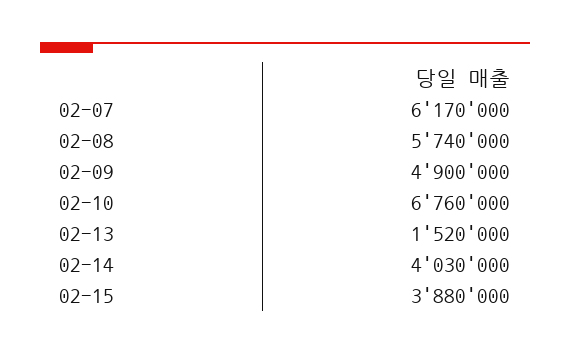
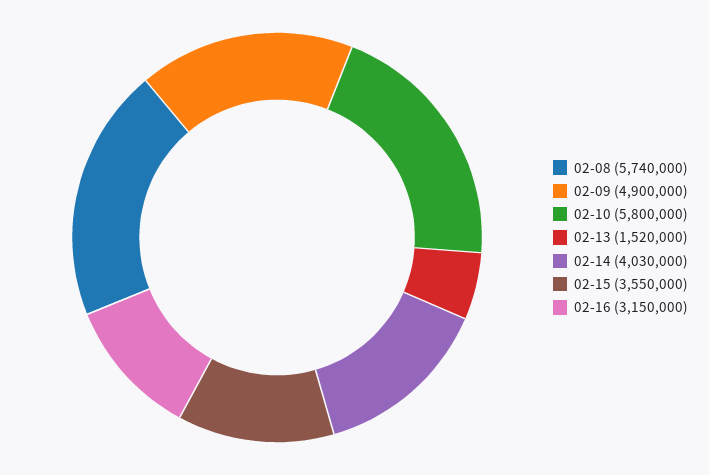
02-07: 6170000 -> none
02-10: 6760000 -> 5800000
02-15: 3880000 -> 3550000
02-16: none -> 3150000

